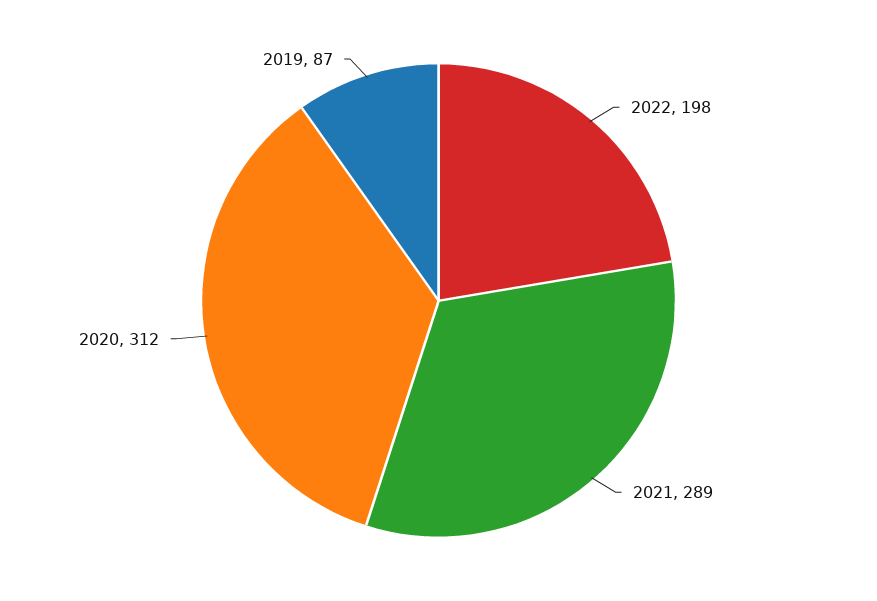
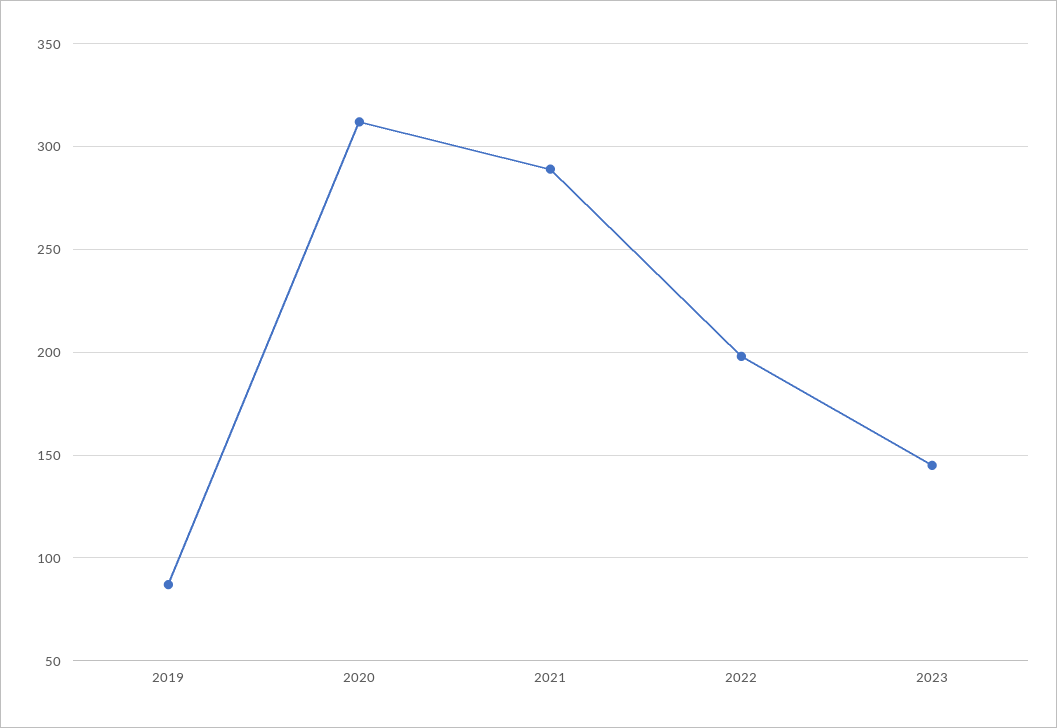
2023: none -> 145

